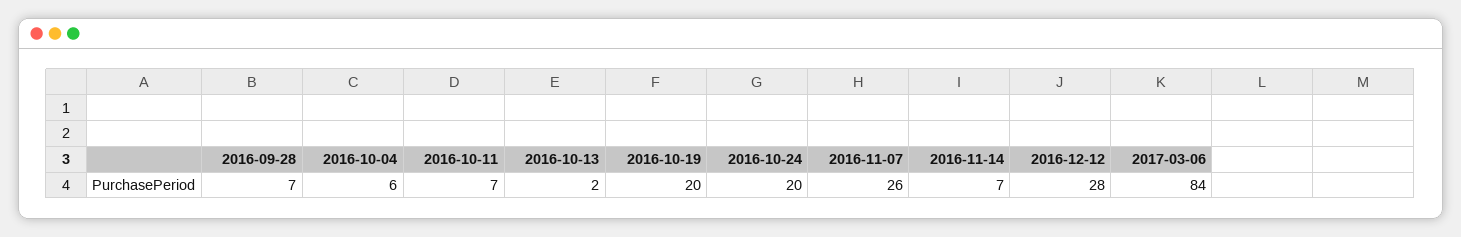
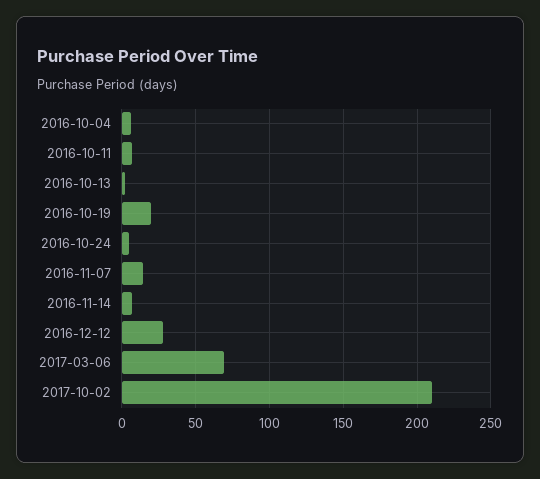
2016-09-28: 7 -> none
2016-10-24: 20 -> 5
2016-11-07: 26 -> 15
2017-03-06: 84 -> 70
2017-10-02: none -> 210

